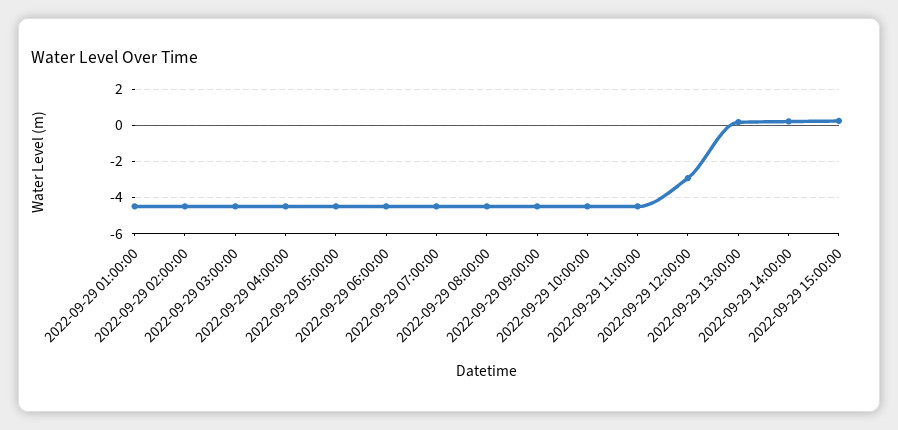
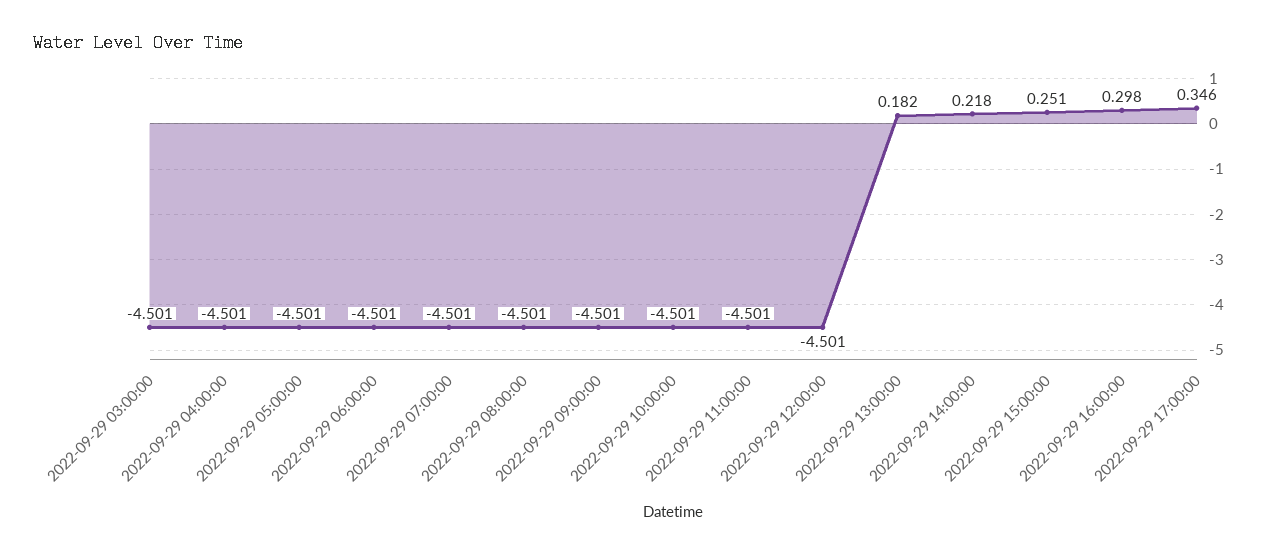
2022-09-29 01:00:00: -4.5 -> none
2022-09-29 02:00:00: -4.5 -> none
2022-09-29 12:00:00: -3 -> -4.501
2022-09-29 16:00:00: none -> 0.298
2022-09-29 17:00:00: none -> 0.346

